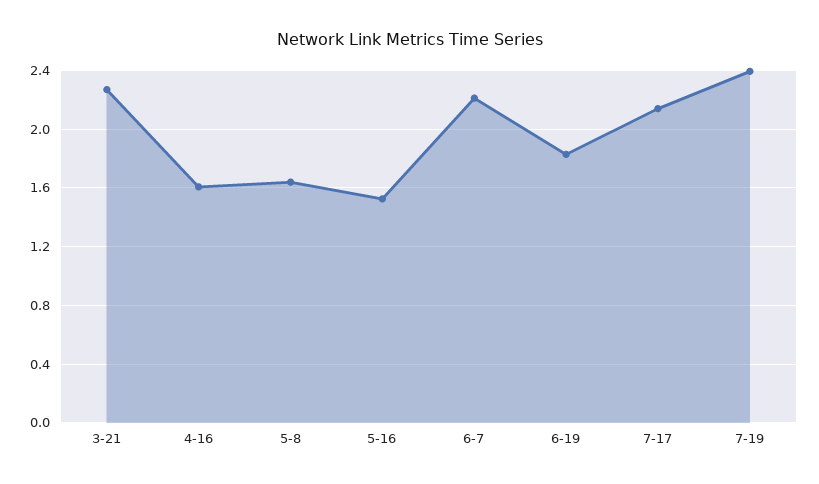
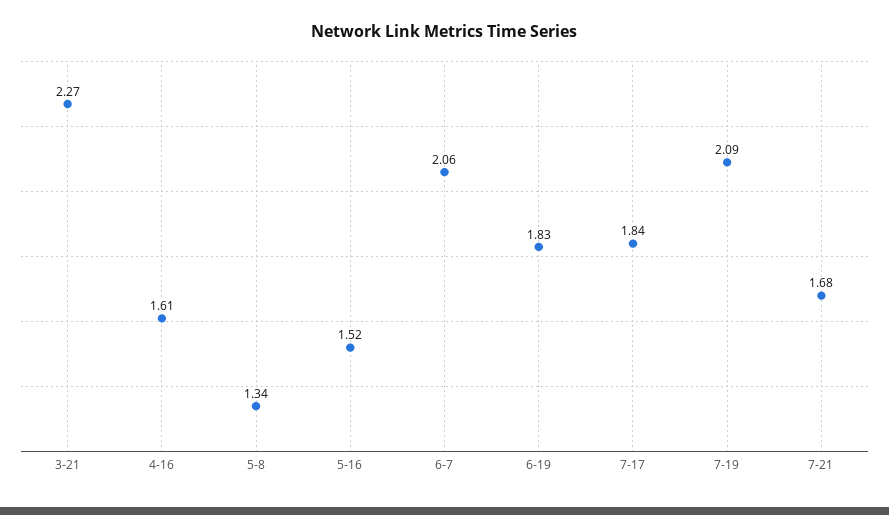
5-8: 1.65 -> 1.34
6-7: 2.2 -> 2.06
7-17: 2.15 -> 1.84
7-19: 2.4 -> 2.09
7-21: none -> 1.68

